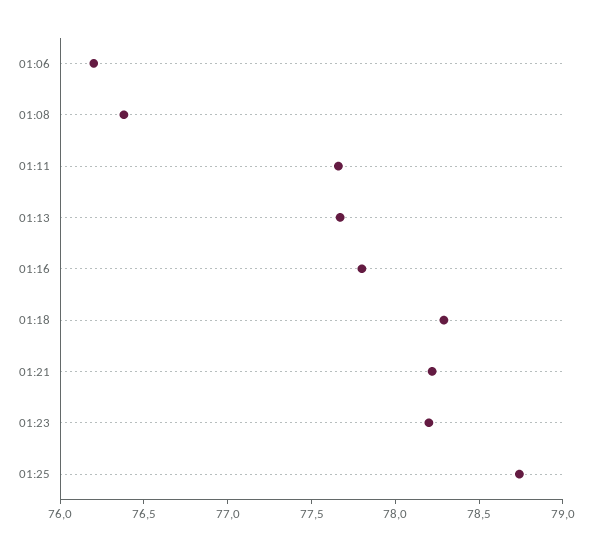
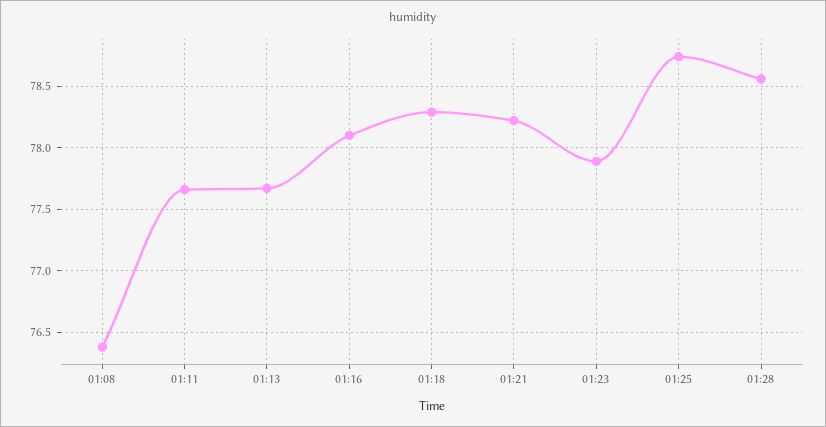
01:06: 76.2 -> none
01:16: 77.8 -> 78.1
01:23: 78.2 -> 77.9
01:28: none -> 78.55

